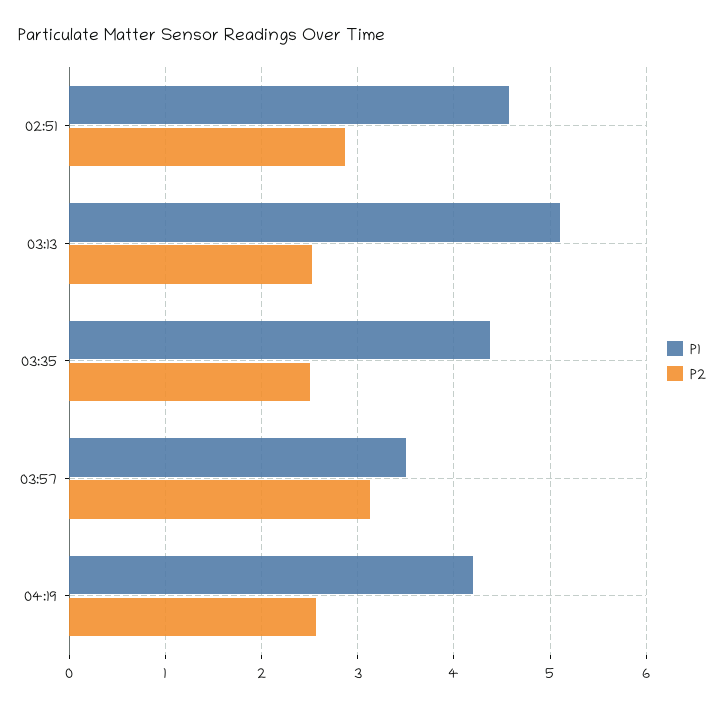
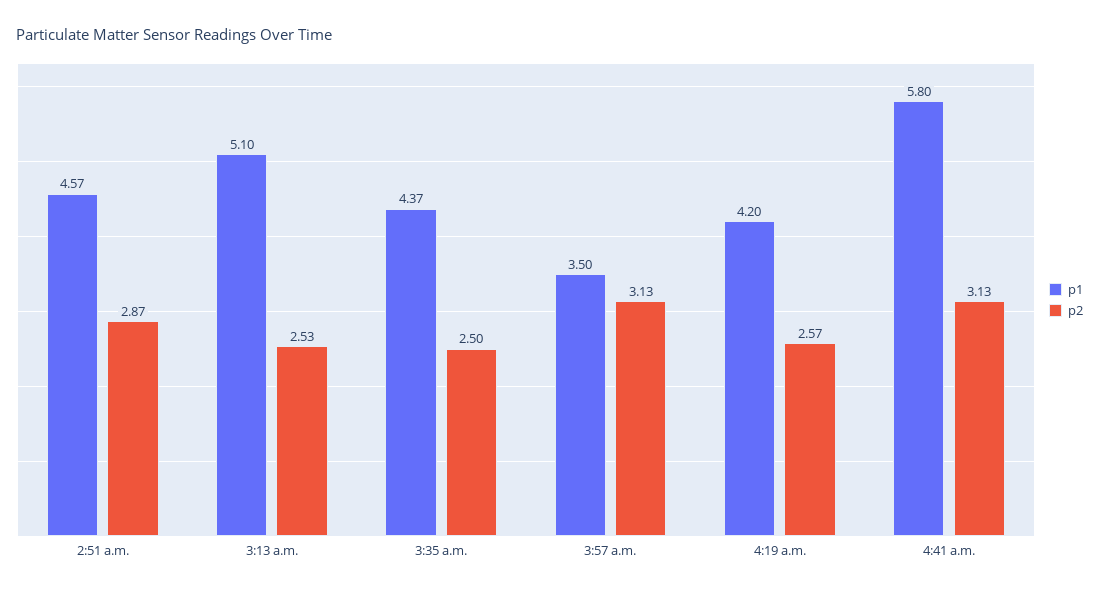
P1, 4:41 a.m.: none -> 5.8
P2, 4:41 a.m.: none -> 3.13

